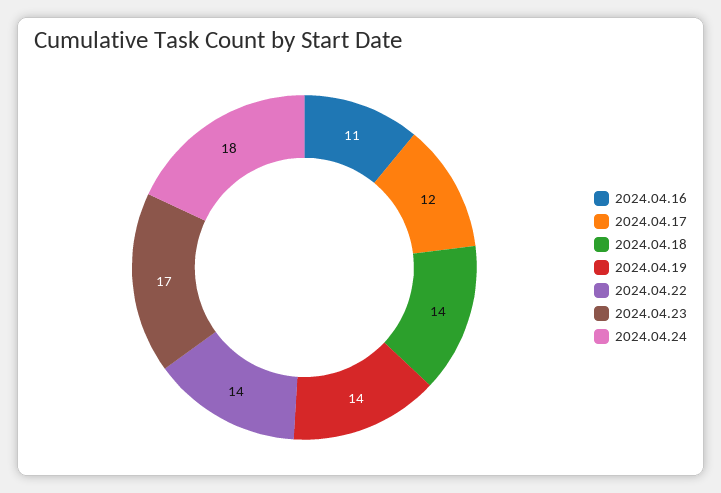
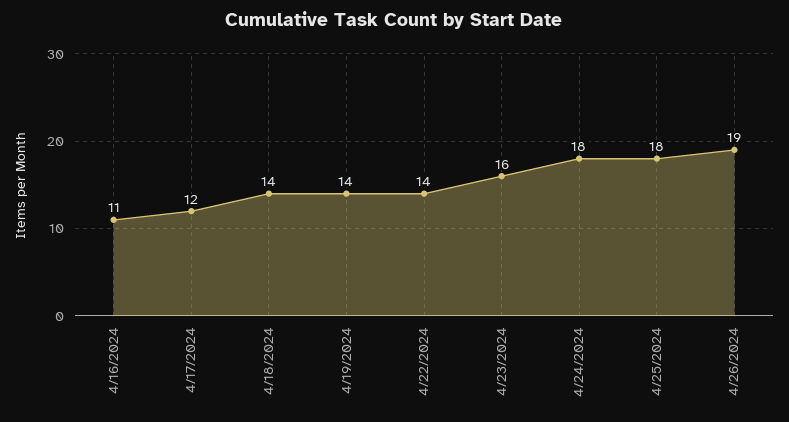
2024.04.23: 17 -> 16
4/25/2024: none -> 18
4/26/2024: none -> 19

